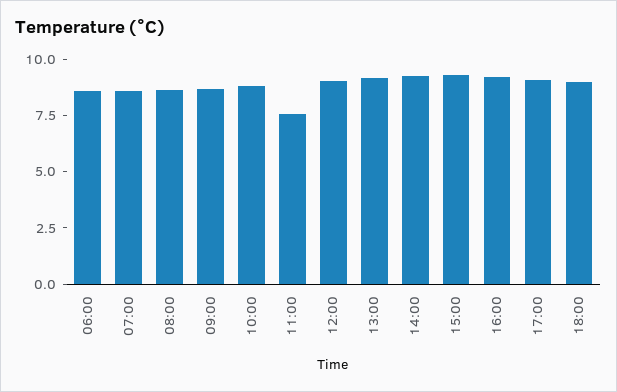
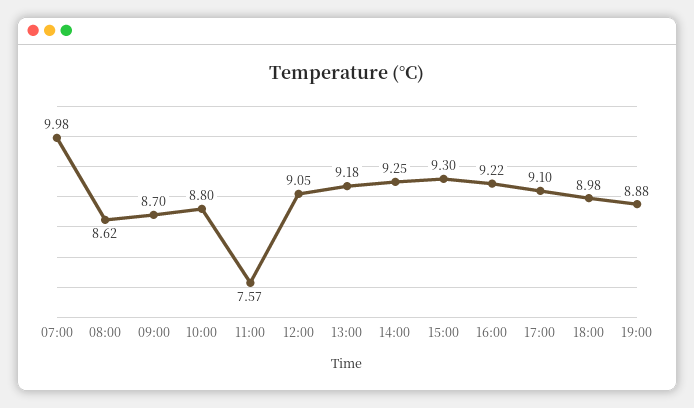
06:00: 8.5 -> none
07:00: 8.5 -> 9.98
19:00: none -> 8.88

